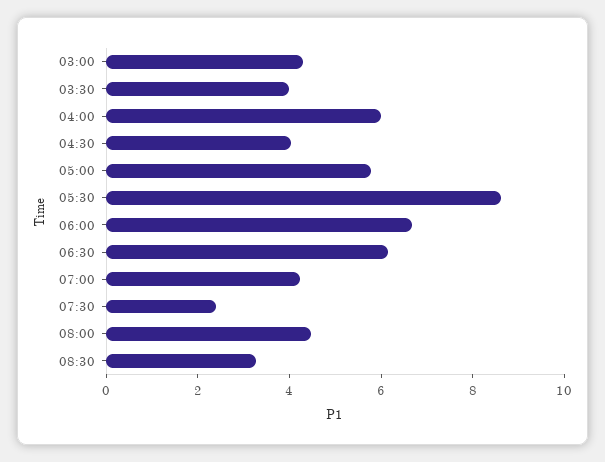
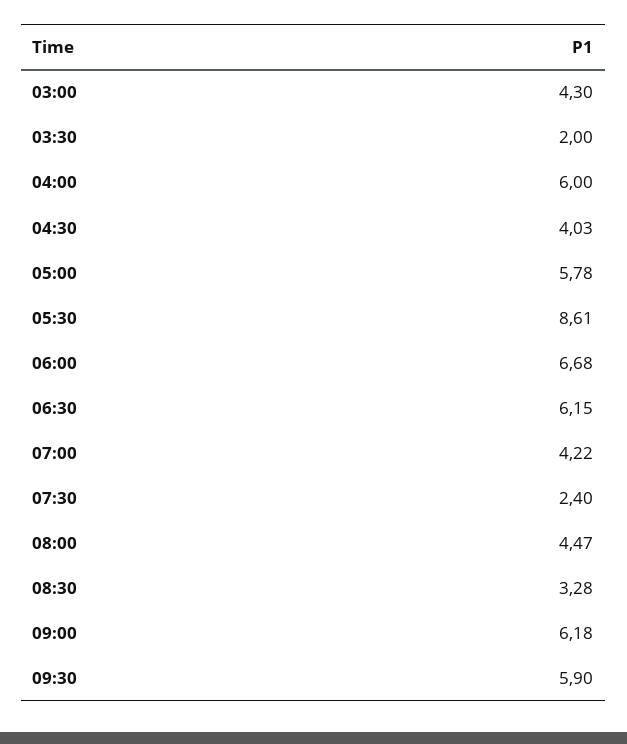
03:30: 4 -> 2
09:00: none -> 6.18
09:30: none -> 5.9

